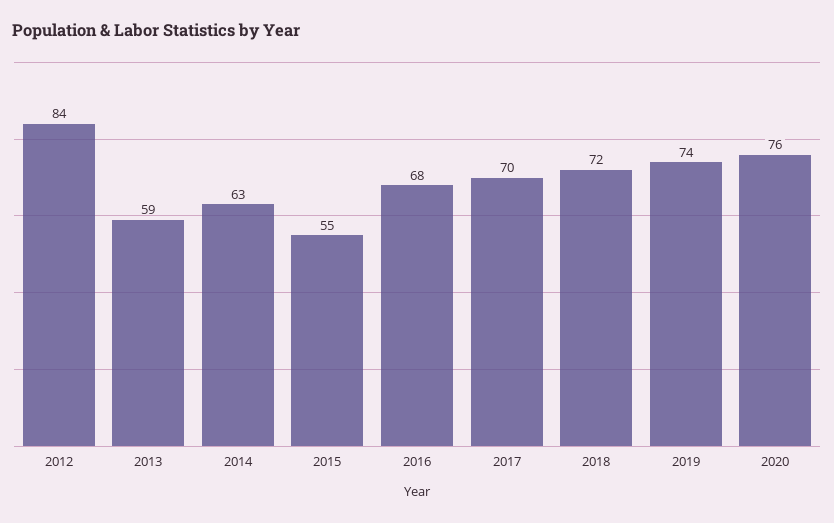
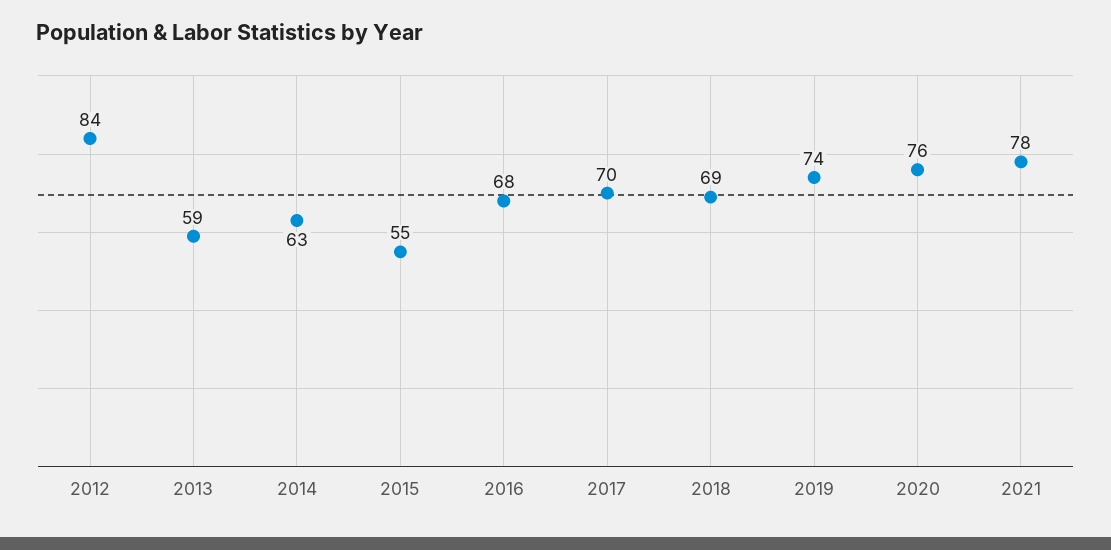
2018: 72 -> 69
2021: none -> 78

